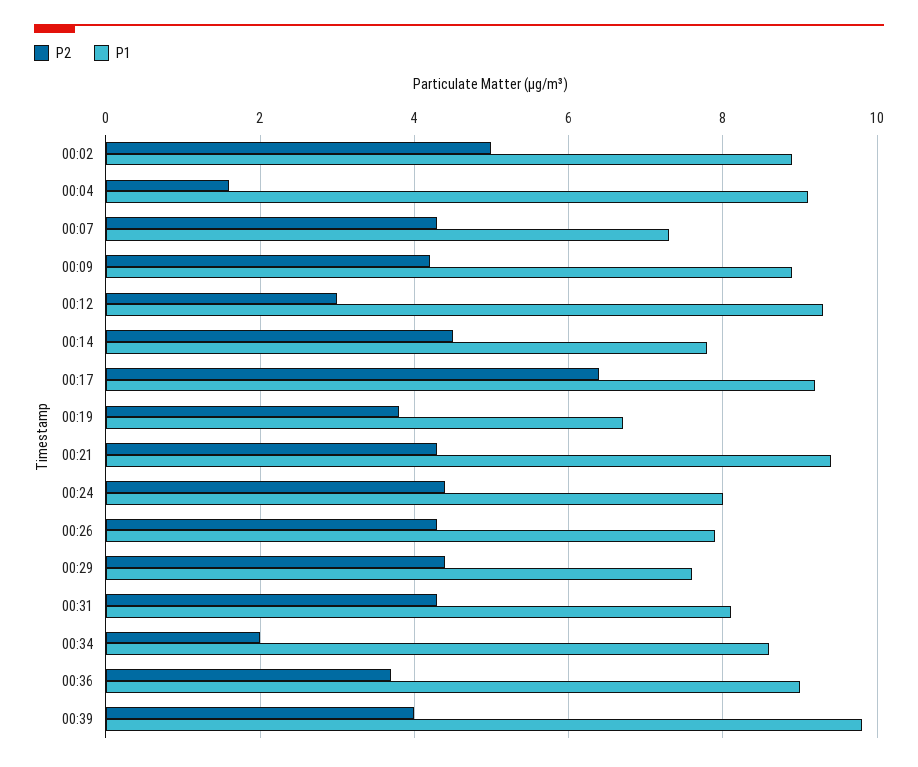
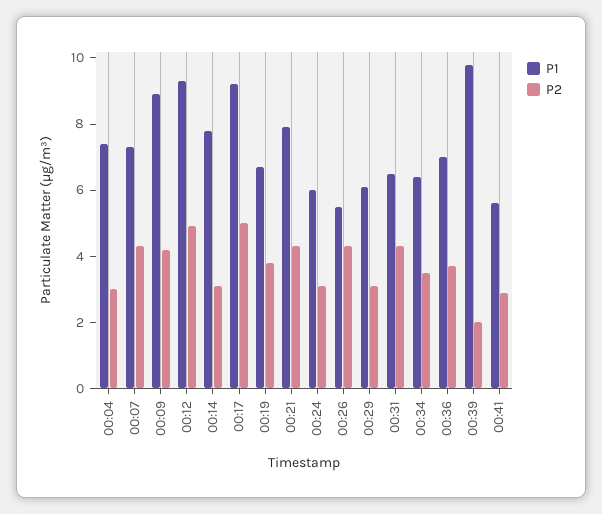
P2, 00:02: 5 -> none
P1, 00:02: 9 -> none
P2, 00:04: 1.5 -> 3
P1, 00:04: 9 -> 7.5
P2, 00:12: 3 -> 5
P2, 00:14: 4.5 -> 3
P2, 00:17: 6.5 -> 5
P1, 00:21: 9.5 -> 8
P2, 00:24: 4.5 -> 3
P1, 00:24: 8 -> 6
P1, 00:26: 8 -> 5.5
P2, 00:29: 4.5 -> 3
P1, 00:29: 7.5 -> 6
P1, 00:31: 8 -> 6.5
P2, 00:34: 2 -> 3.5
P1, 00:34: 8.5 -> 6.5
P1, 00:36: 9 -> 7
P2, 00:39: 4 -> 2
P1, 00:41: none -> 5.5
P2, 00:41: none -> 3

